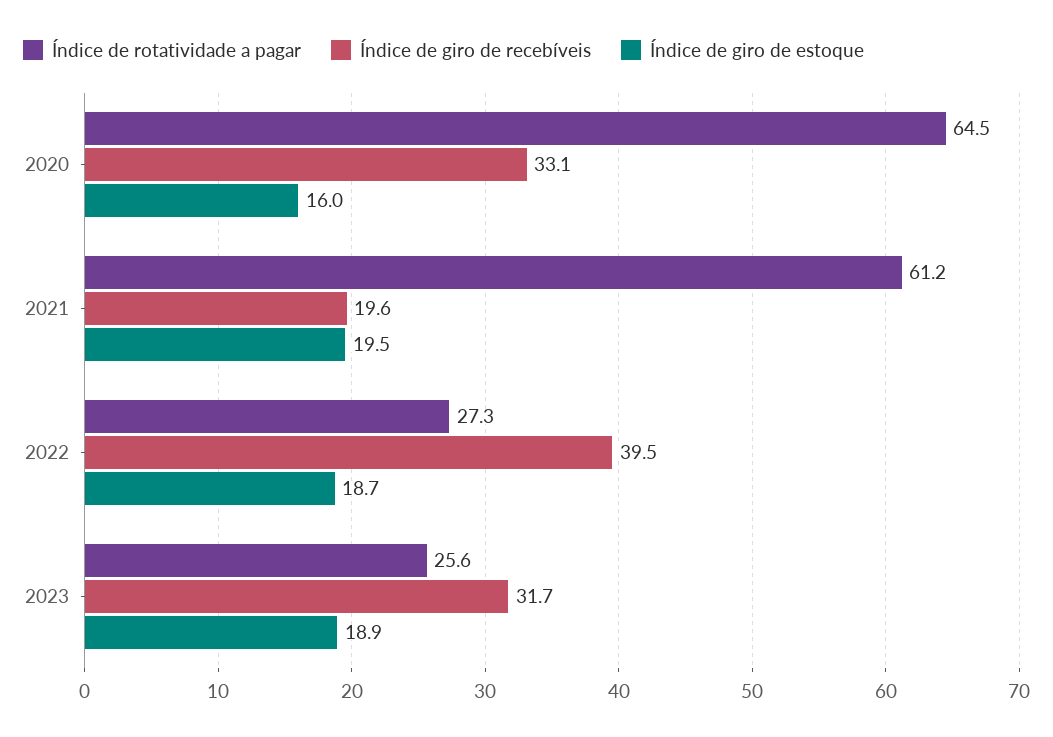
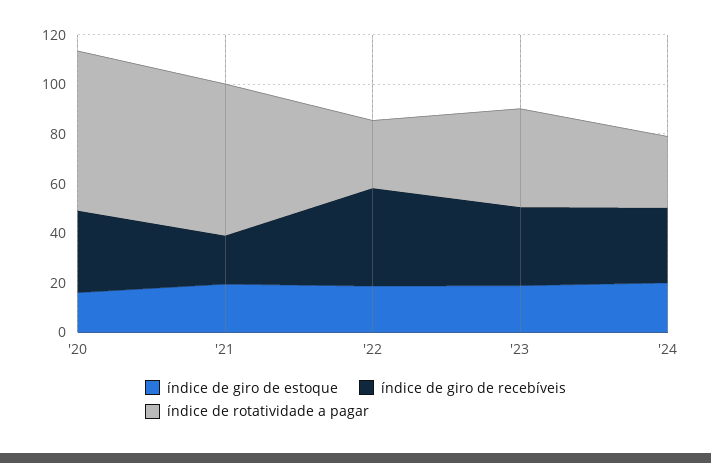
Índice de rotatividade a pagar, 2023: 25.6 -> 40
Índice de giro de estoque, '24: none -> 20
Índice de giro de recebíveis, '24: none -> 30
Índice de rotatividade a pagar, '24: none -> 30

